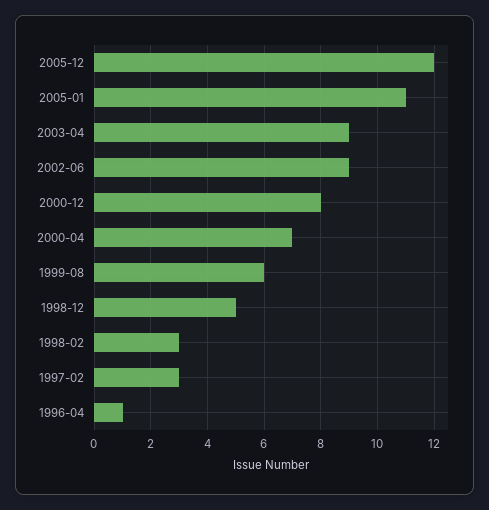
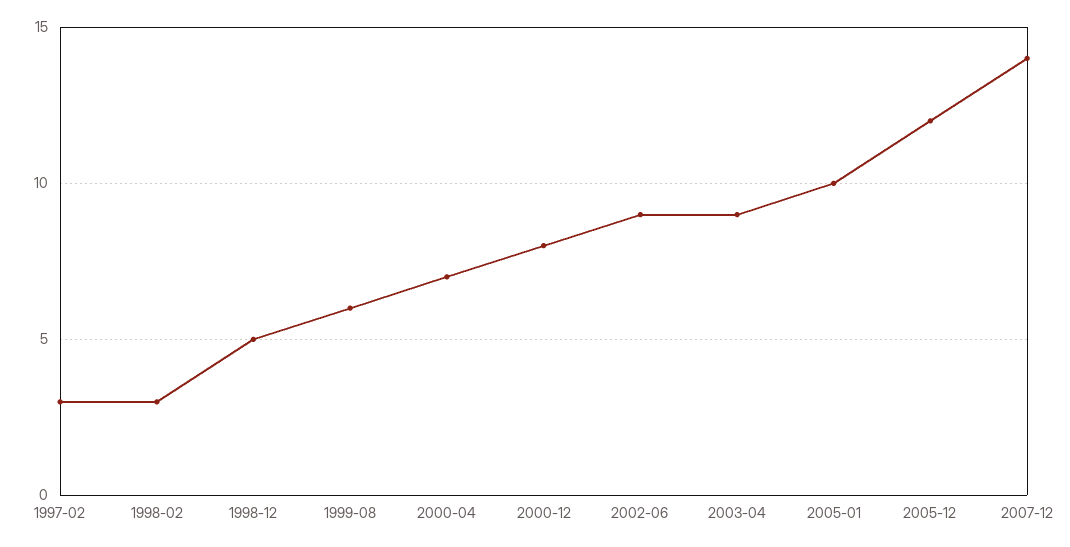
2005-01: 11 -> 10
1996-04: 1 -> none
2007-12: none -> 14

